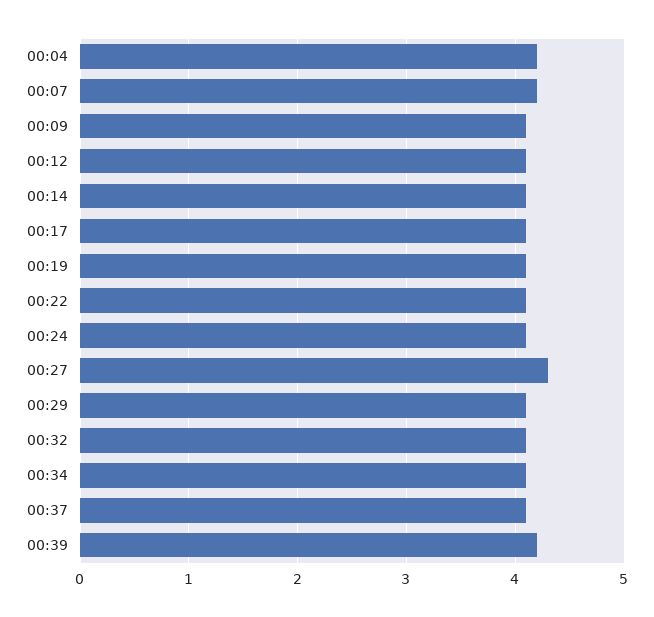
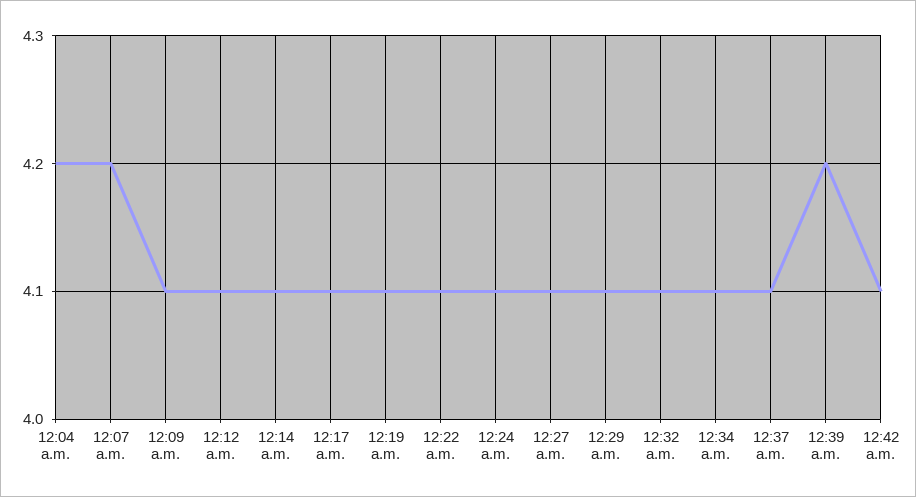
00:27: 4.3 -> 4.1
12:42 a.m.: none -> 4.1

